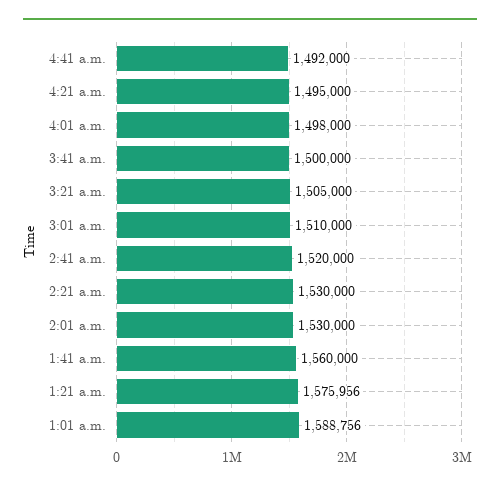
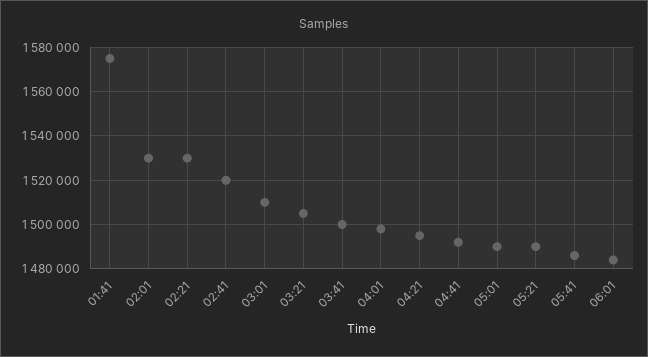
1:41 a.m.: 1560000 -> 1575000
1:21 a.m.: 1575956 -> none
1:01 a.m.: 1588756 -> none
05:01: none -> 1490000
05:21: none -> 1490000
05:41: none -> 1485000
06:01: none -> 1485000

